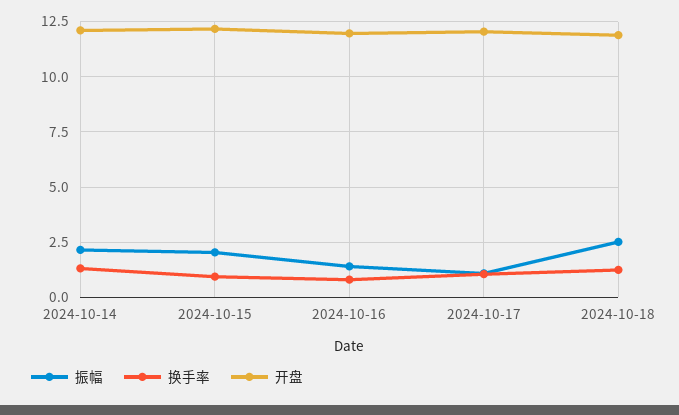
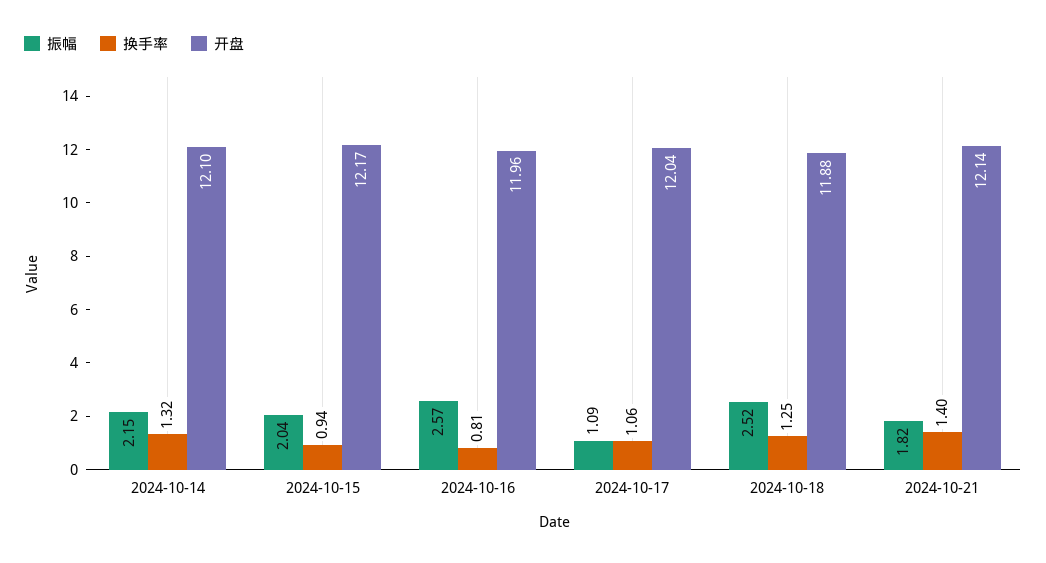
振幅, 2024-10-16: 1.5 -> 2.57
振幅, 2024-10-21: none -> 1.82
换手率, 2024-10-21: none -> 1.4
开盘, 2024-10-21: none -> 12.14

